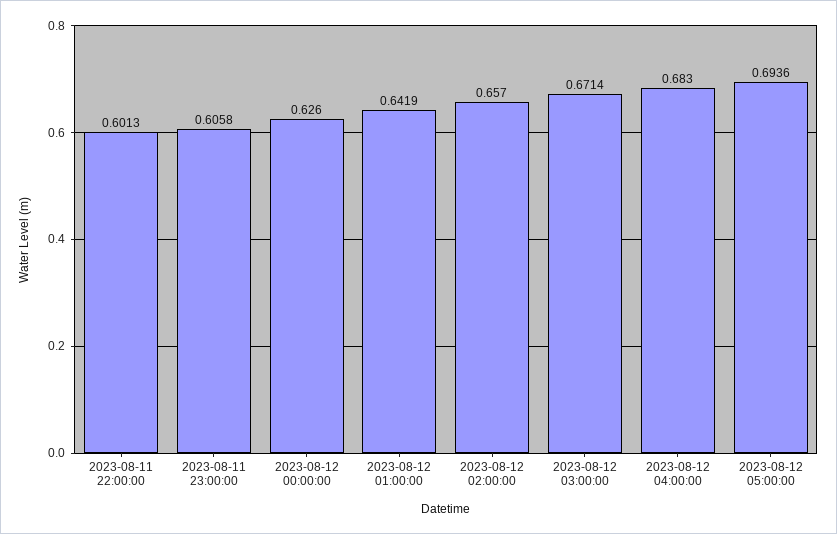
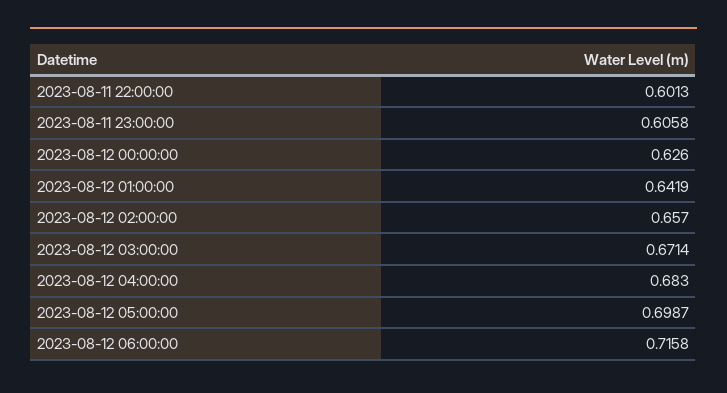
2023-08-12 05:00:00: 0.6936 -> 0.6987
2023-08-12 06:00:00: none -> 0.7158

